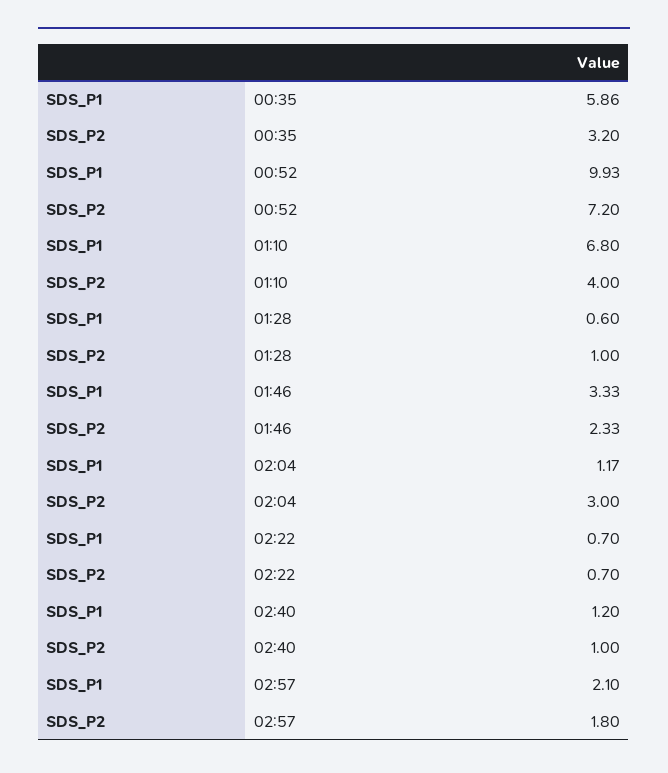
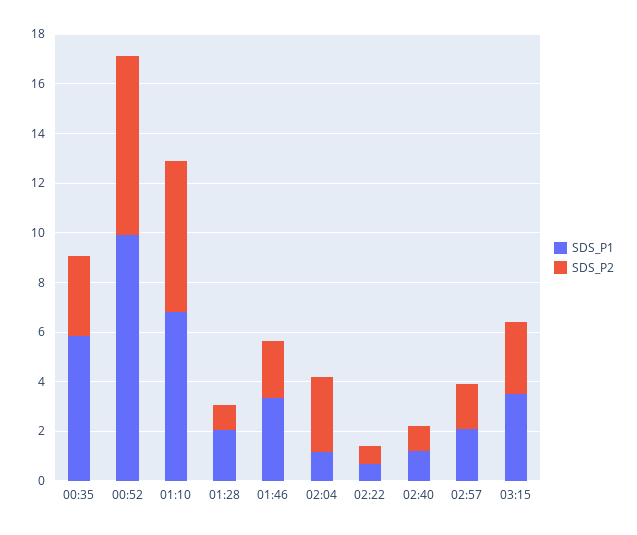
SDS_P2, 01:10: 4 -> 6
SDS_P1, 01:28: 0.6 -> 2
SDS_P1, 03:15: none -> 3.5
SDS_P2, 03:15: none -> 3

